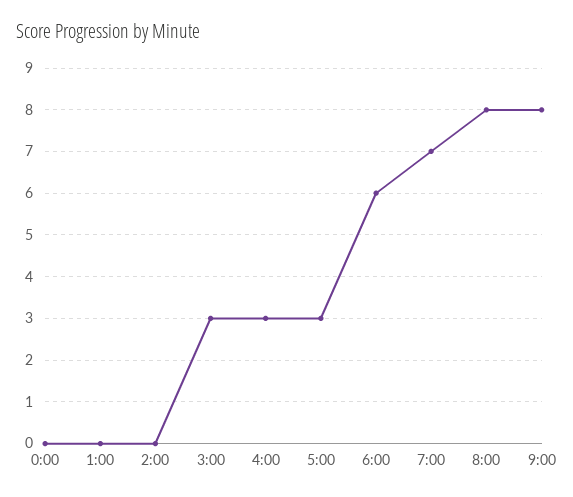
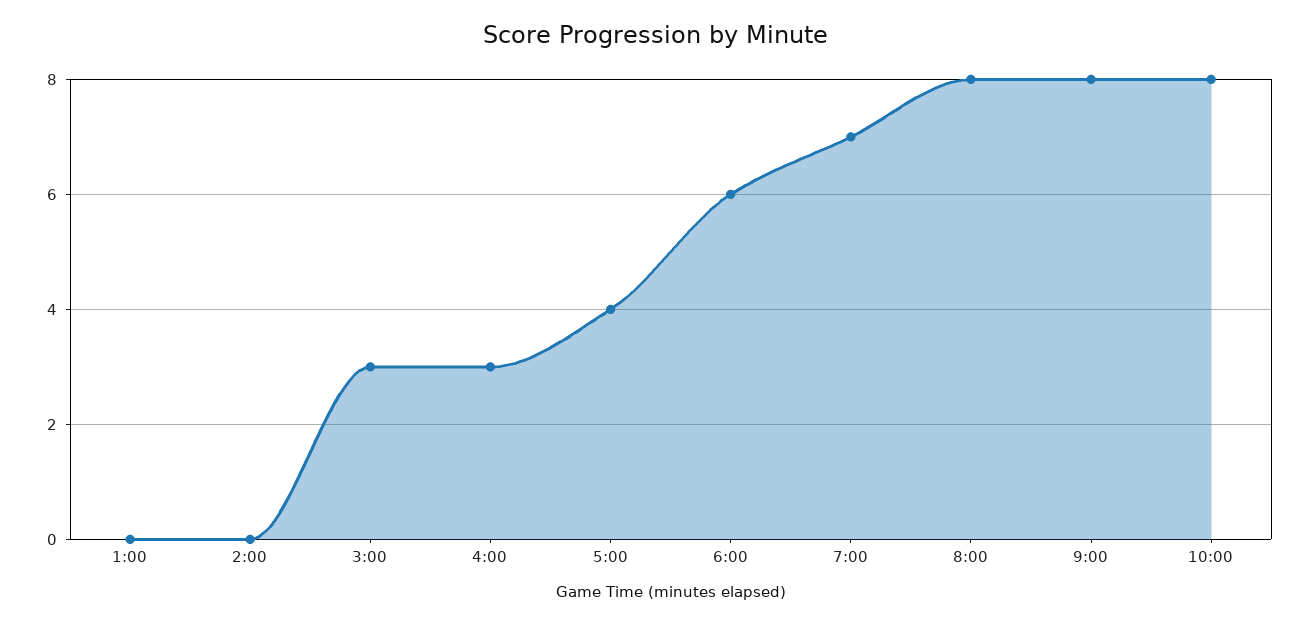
0:00: 0 -> none
5:00: 3 -> 4
10:00: none -> 8

